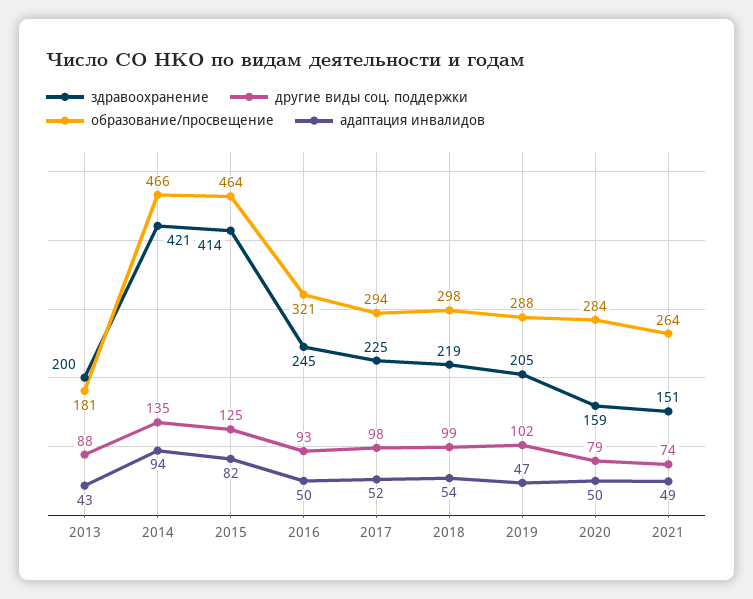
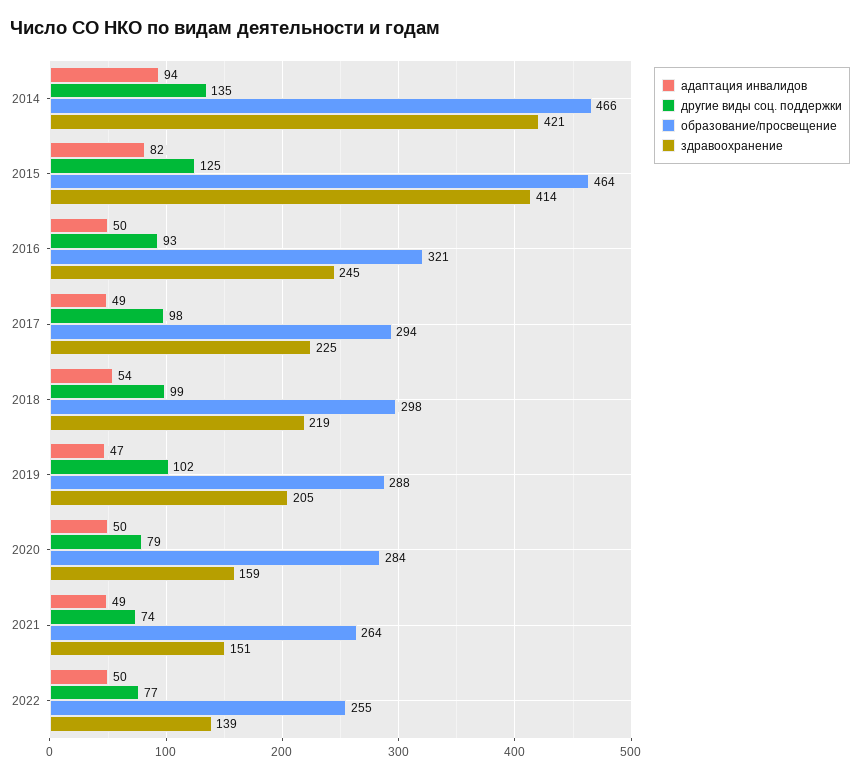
здравоохранение, 2013: 200 -> none
другие виды соц. поддержки, 2013: 88 -> none
образование/просвещение, 2013: 181 -> none
адаптация инвалидов, 2013: 43 -> none
адаптация инвалидов, 2017: 52 -> 49
адаптация инвалидов, 2022: none -> 50
другие виды соц. поддержки, 2022: none -> 77
образование/просвещение, 2022: none -> 255
здравоохранение, 2022: none -> 139

